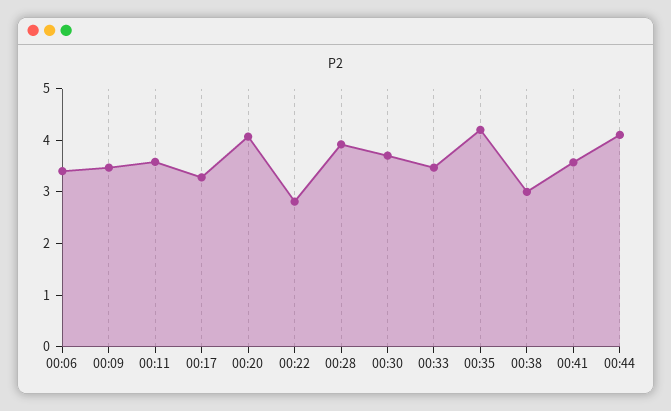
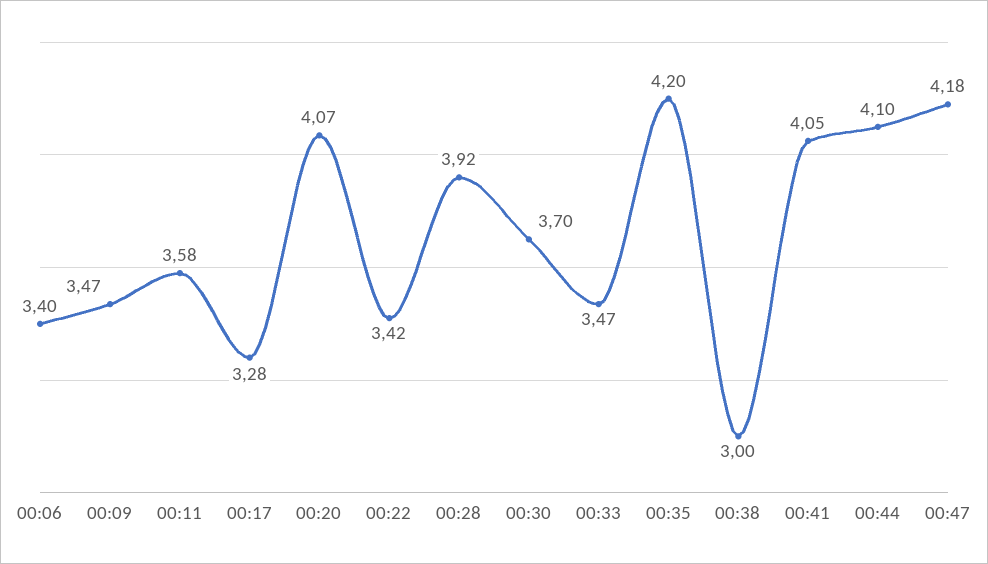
00:22: 2.8 -> 3.42
00:41: 3.6 -> 4.05
00:47: none -> 4.18

